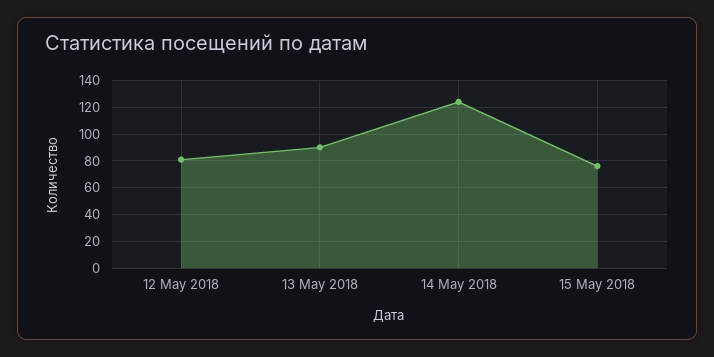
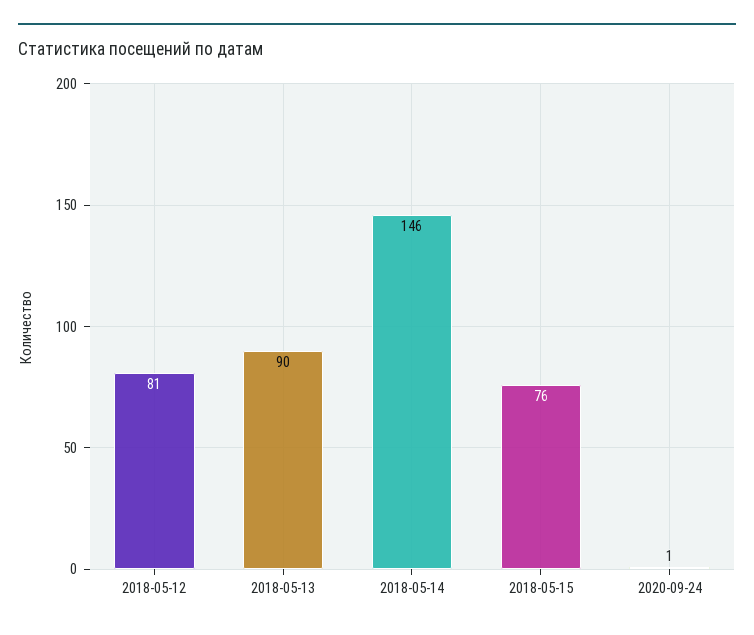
14 May 2018: 125 -> 146
2020-09-24: none -> 1

